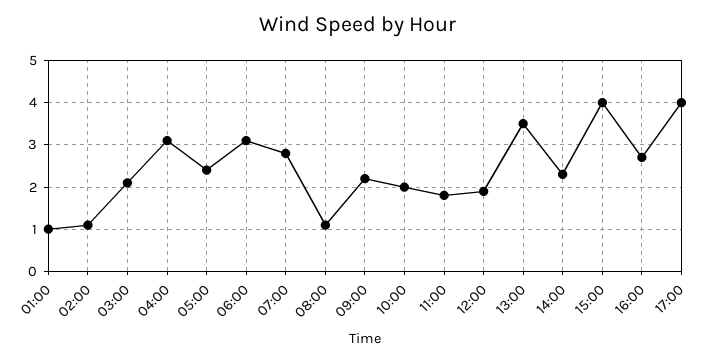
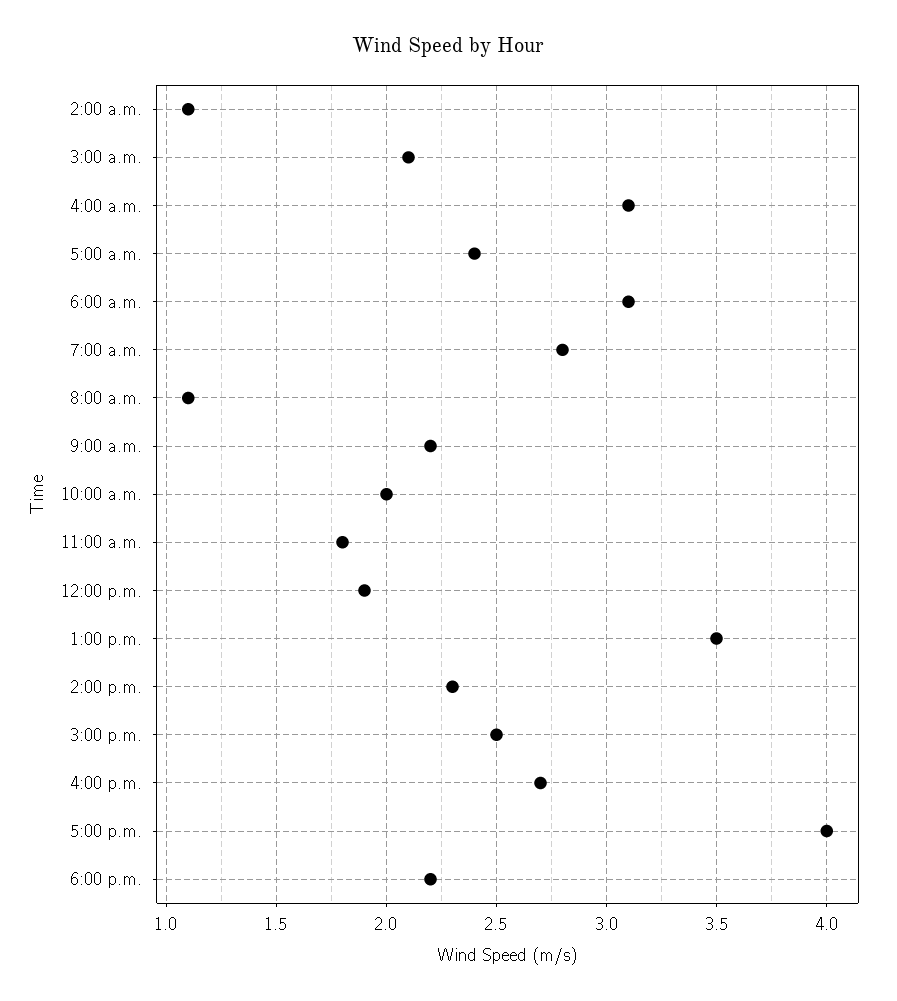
01:00: 1 -> none
15:00: 4 -> 2.5
6:00 p.m.: none -> 2.2

